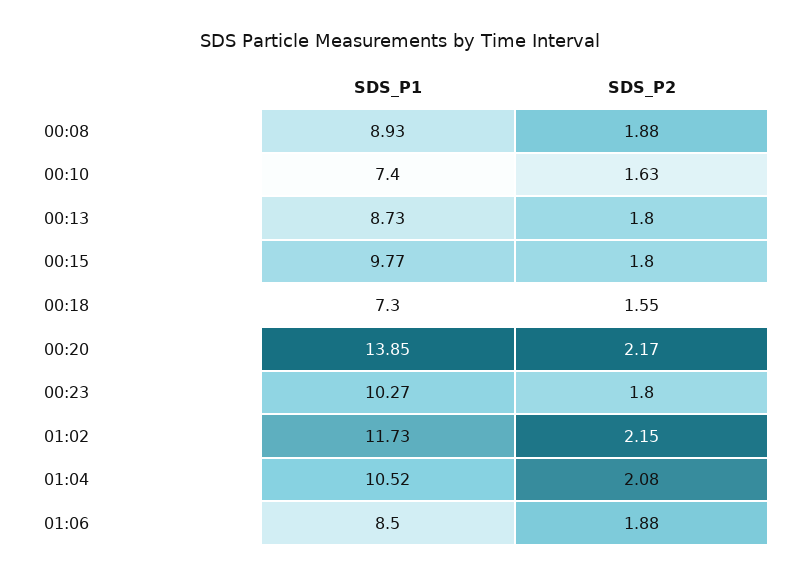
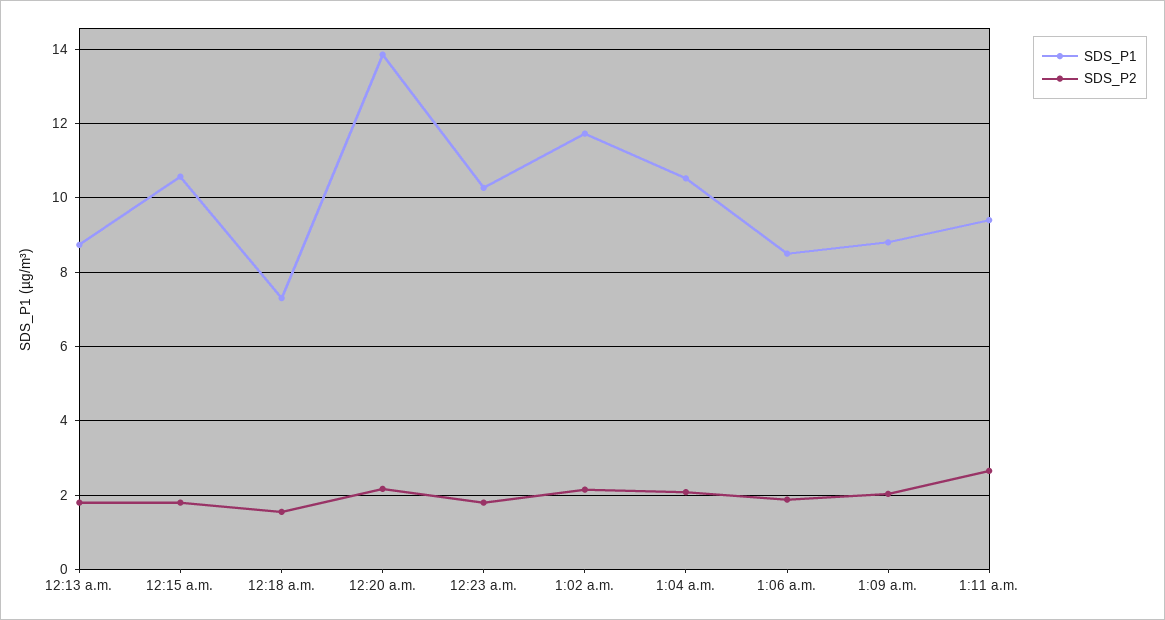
SDS_P1, 00:08: 8.93 -> none
SDS_P2, 00:08: 1.88 -> none
SDS_P1, 00:10: 7.4 -> none
SDS_P2, 00:10: 1.63 -> none
SDS_P1, 00:15: 9.77 -> 10.6
SDS_P1, 1:09 a.m.: none -> 8.8
SDS_P2, 1:09 a.m.: none -> 2
SDS_P1, 1:11 a.m.: none -> 9.4
SDS_P2, 1:11 a.m.: none -> 2.6

